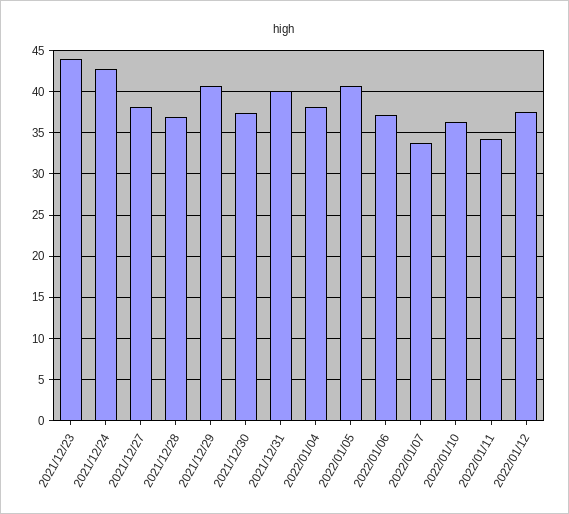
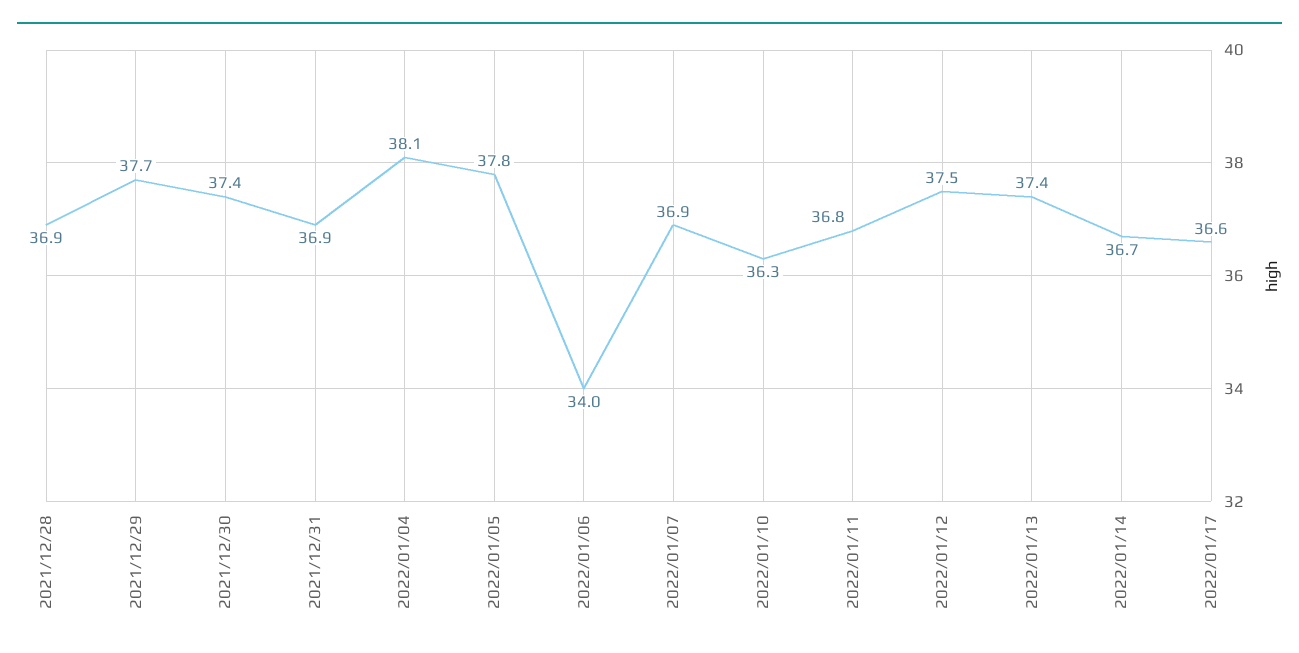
2021/12/23: 44 -> none
2021/12/24: 43 -> none
2021/12/27: 38 -> none
2021/12/29: 41 -> 37.7
2021/12/31: 40 -> 36.9
2022/01/05: 41 -> 37.8
2022/01/06: 37 -> 34
2022/01/07: 34 -> 36.9
2022/01/11: 34 -> 36.8
2022/01/13: none -> 37.4
2022/01/14: none -> 36.7
2022/01/17: none -> 36.6

